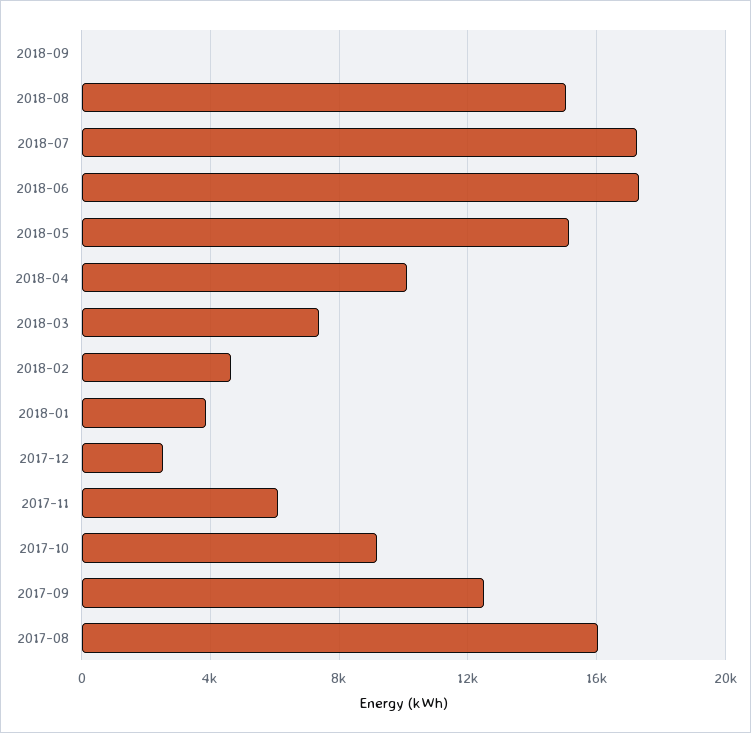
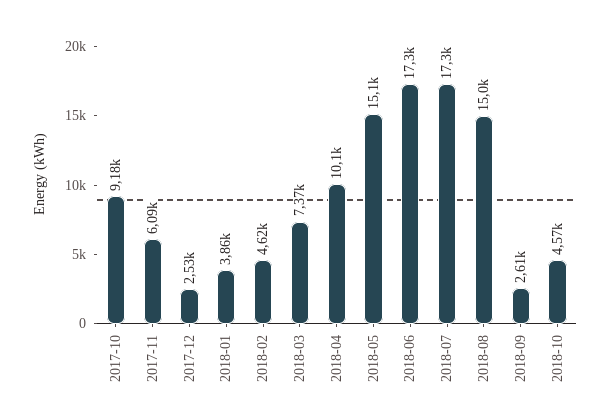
2018-09: 0 -> 2610
2017-09: 12500 -> none
2017-08: 16000 -> none
2018-10: none -> 4570

